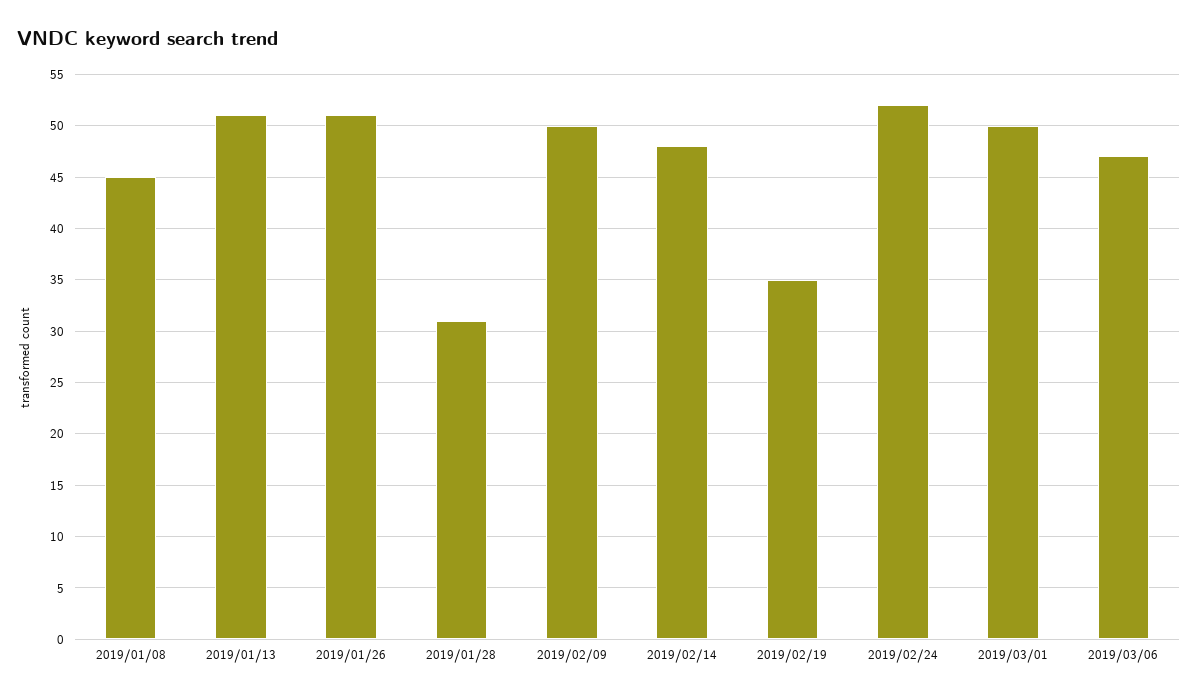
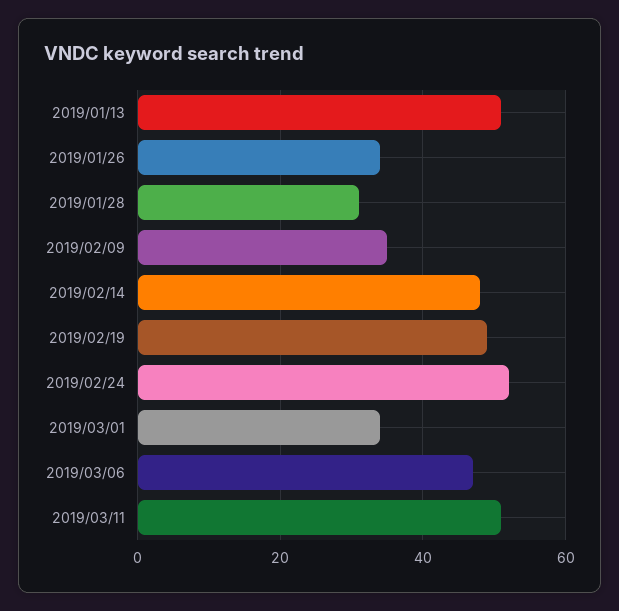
2019/01/08: 45 -> none
2019/01/26: 51 -> 35
2019/02/09: 50 -> 35
2019/02/19: 35 -> 50
2019/03/01: 50 -> 35
2019/03/11: none -> 50

